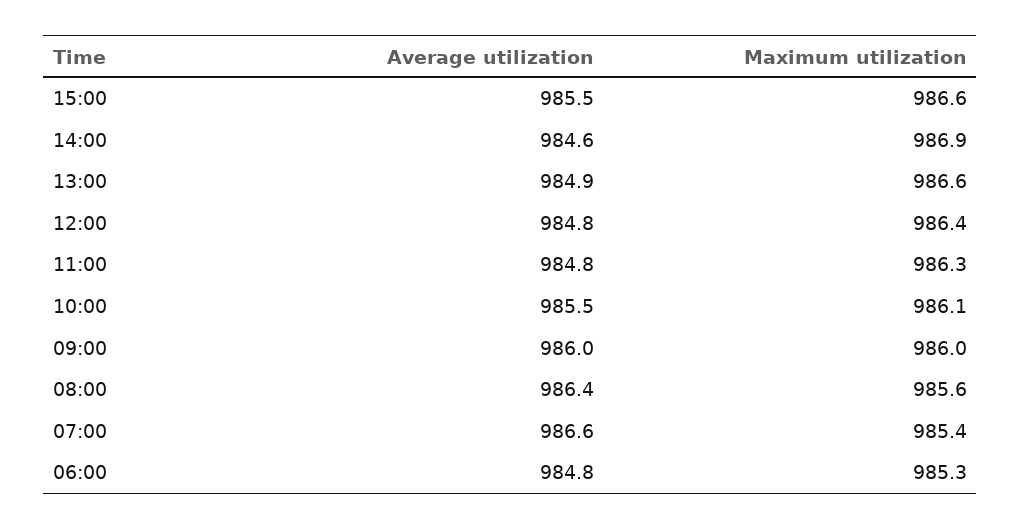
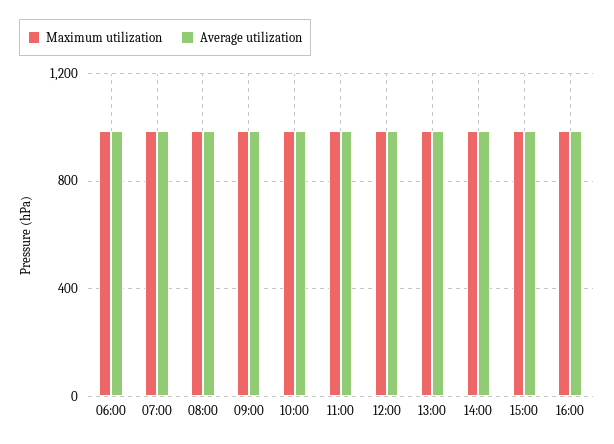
Maximum utilization, 16:00: none -> 1000
Average utilization, 16:00: none -> 1000

